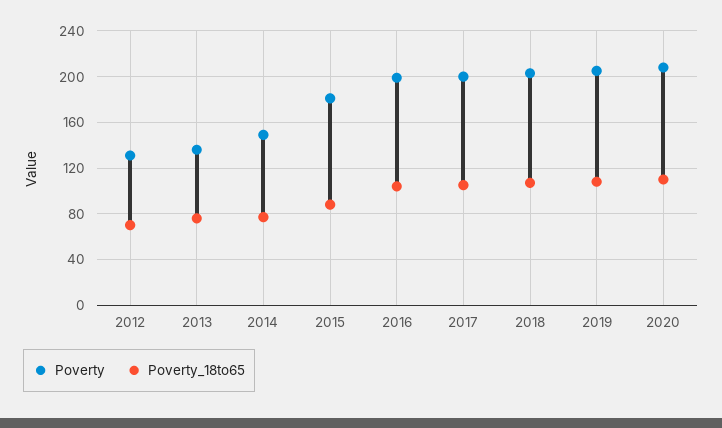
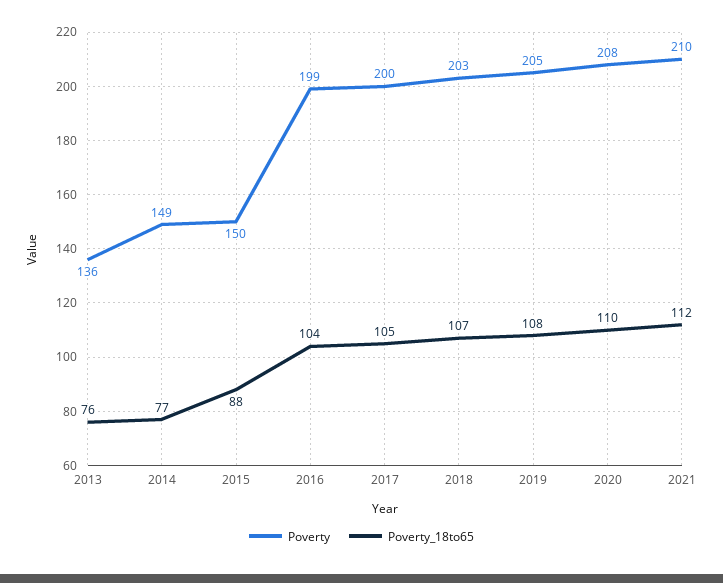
Poverty, 2012: 130 -> none
Poverty_18to65, 2012: 70 -> none
Poverty, 2015: 180 -> 150
Poverty, 2021: none -> 210
Poverty_18to65, 2021: none -> 112

